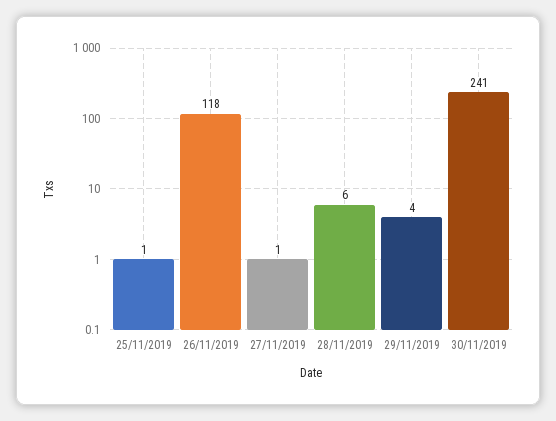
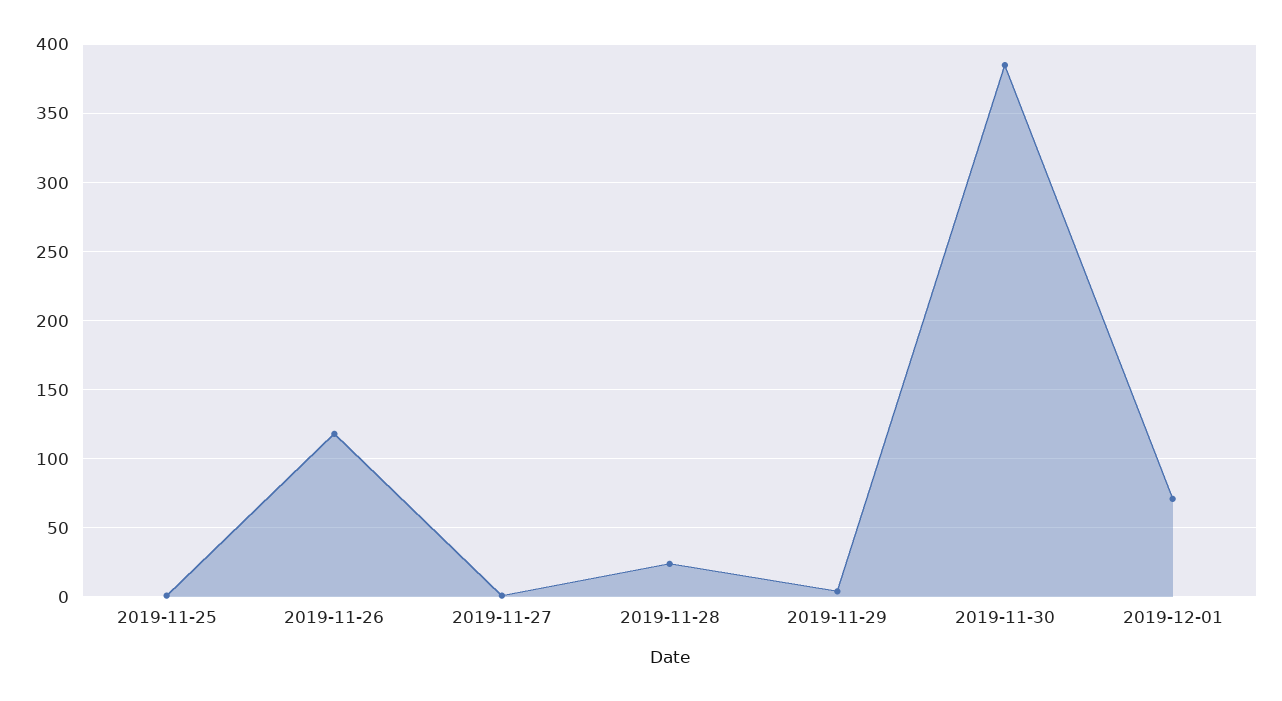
28/11/2019: 6 -> 25
30/11/2019: 241 -> 385
2019-12-01: none -> 70

